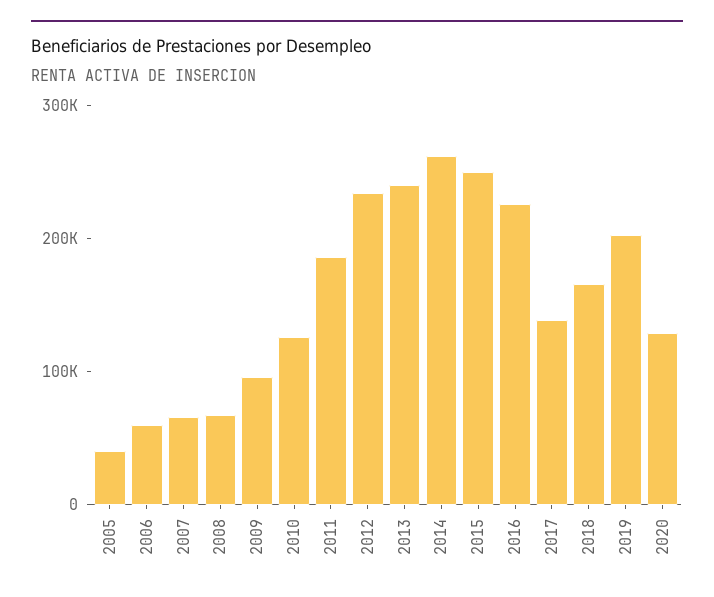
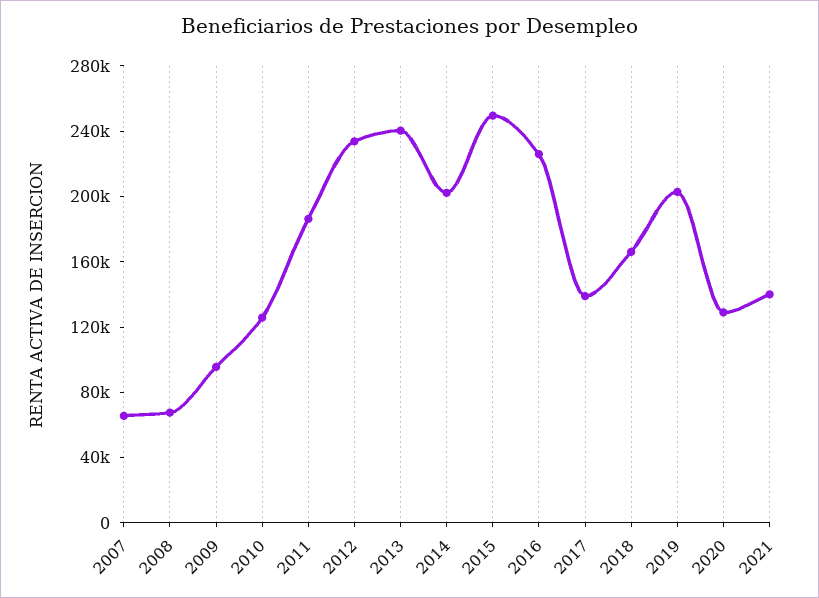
2005: 40000 -> none
2006: 60000 -> none
2014: 260000 -> 200000
2021: none -> 140000

